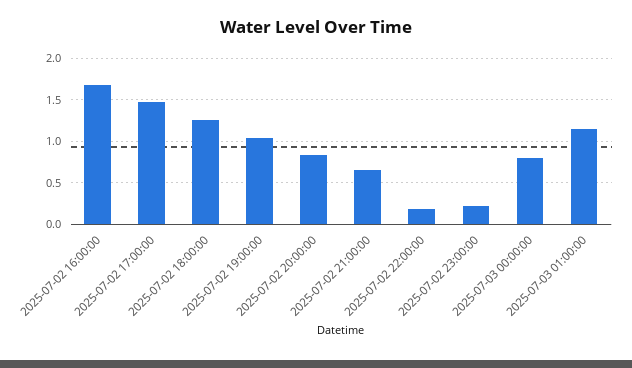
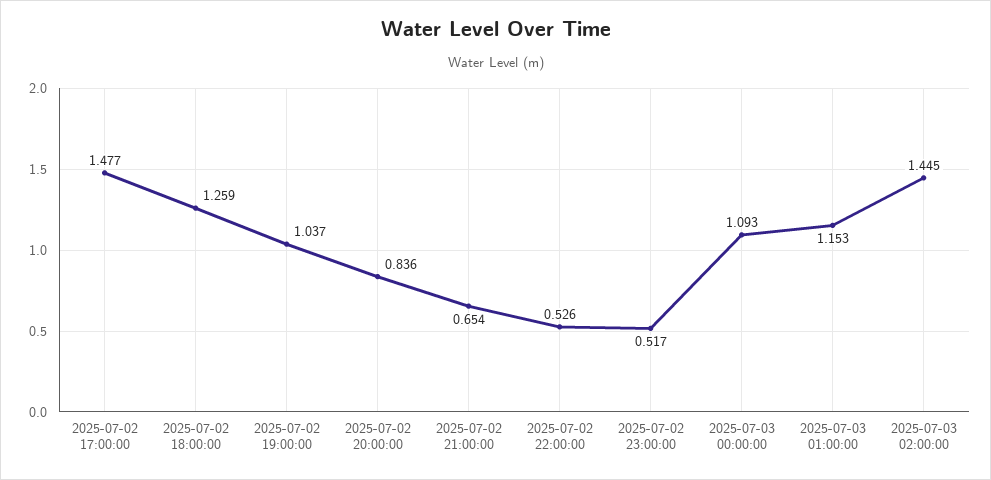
2025-07-02 16:00:00: 1.7 -> none
2025-07-02 22:00:00: 0.2 -> 0.526
2025-07-02 23:00:00: 0.2 -> 0.517
2025-07-03 00:00:00: 0.8 -> 1.093
2025-07-03 02:00:00: none -> 1.445

